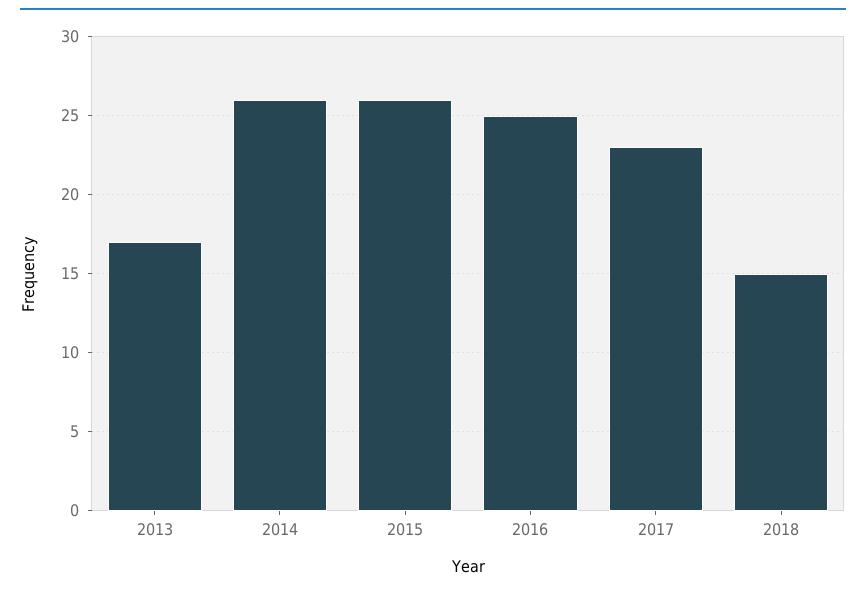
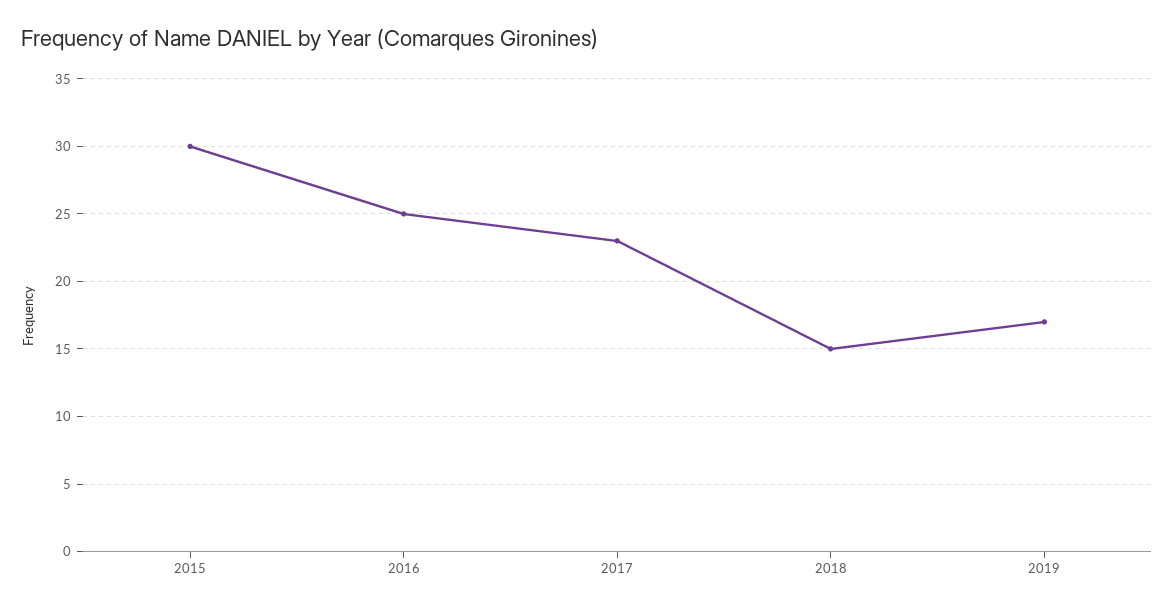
2013: 17 -> none
2014: 26 -> none
2015: 26 -> 30
2019: none -> 17

